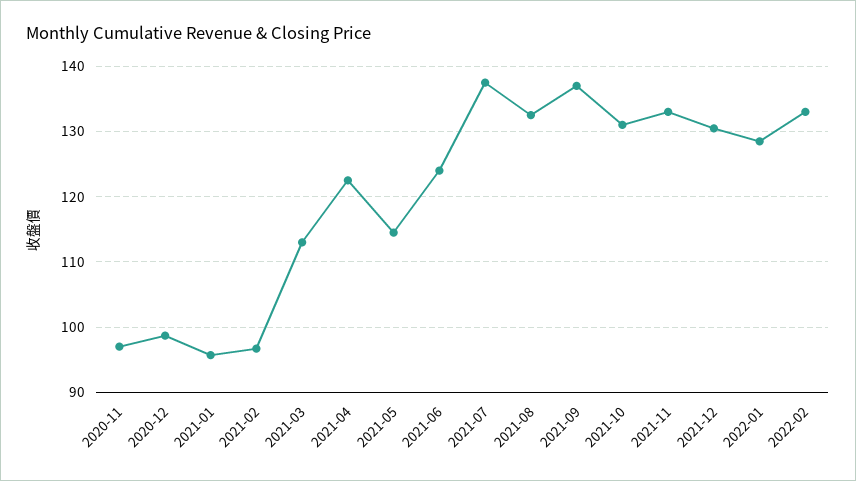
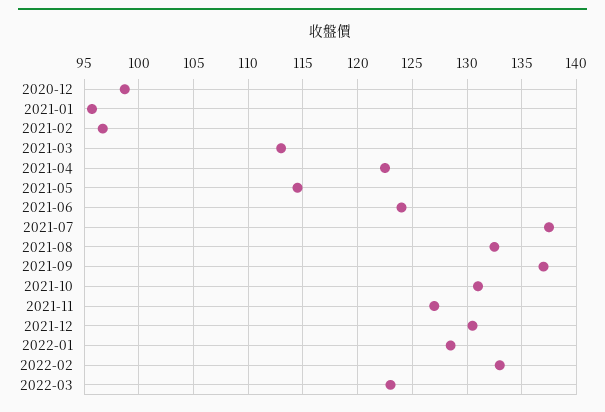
2020-11: 97 -> none
2021-11: 133 -> 127
2022-03: none -> 123

